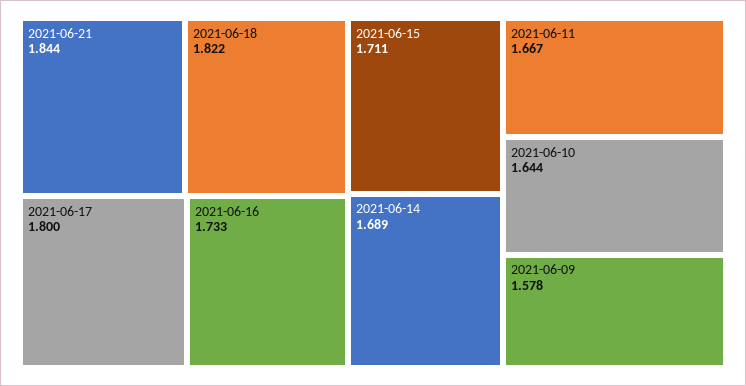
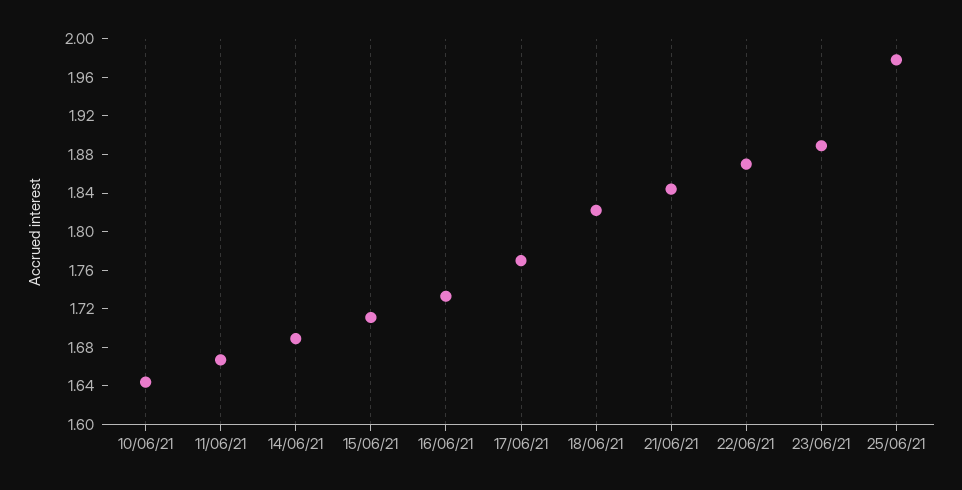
2021-06-17: 1.8 -> 1.77
2021-06-09: 1.578 -> none
22/06/21: none -> 1.87
23/06/21: none -> 1.89
25/06/21: none -> 1.98

